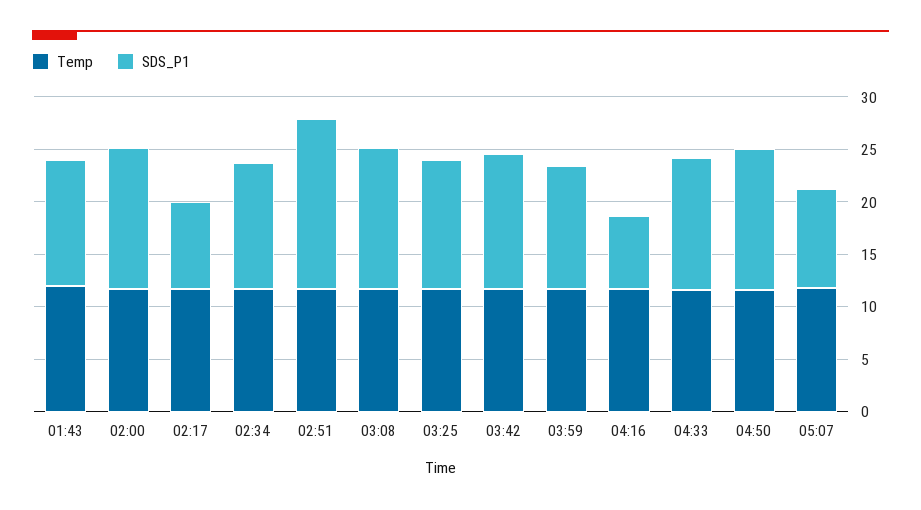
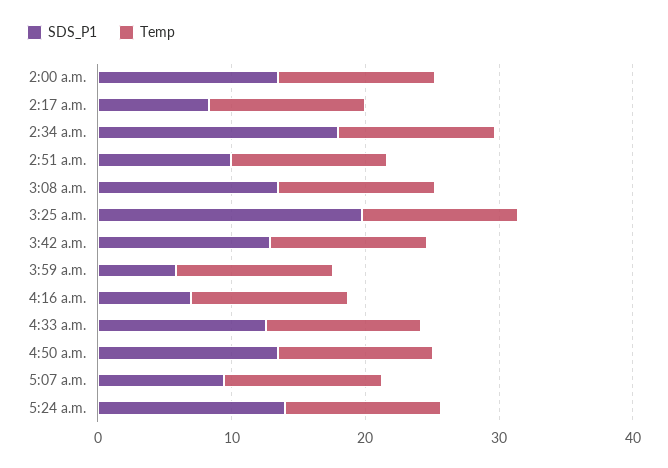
Temp, 01:43: 12 -> none
SDS_P1, 01:43: 12 -> none
SDS_P1, 02:34: 12 -> 18
SDS_P1, 02:51: 16 -> 10
SDS_P1, 03:25: 12 -> 20
SDS_P1, 03:59: 12 -> 6
SDS_P1, 5:24 a.m.: none -> 14
Temp, 5:24 a.m.: none -> 12

